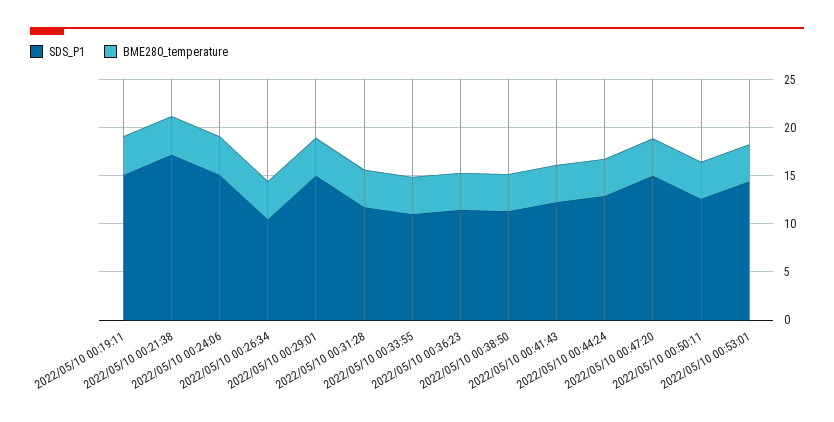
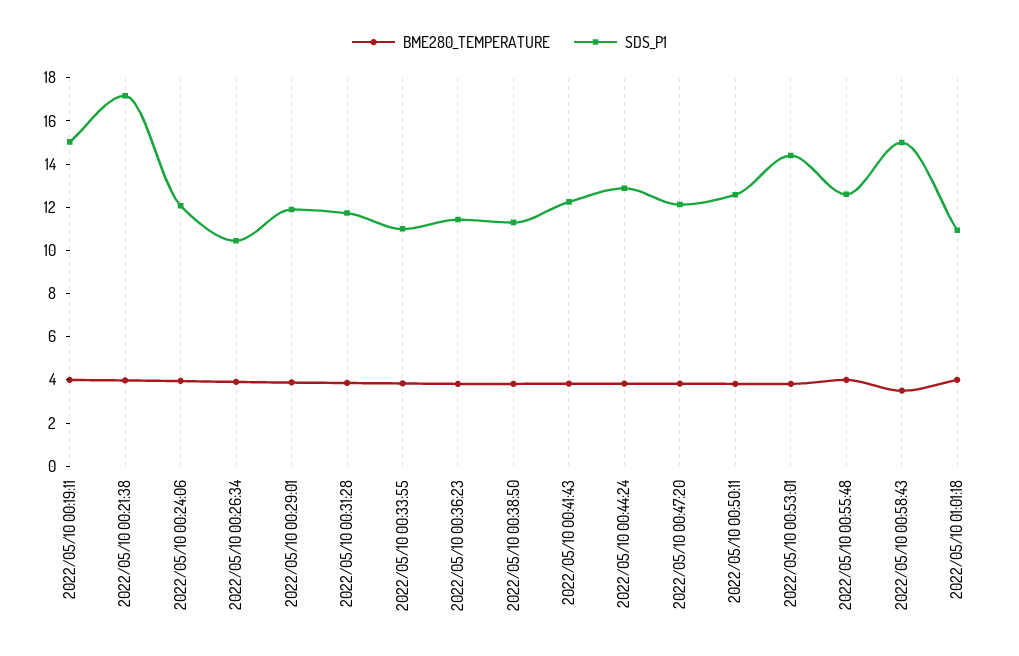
SDS_P1, 2022/05/10 00:24:06: 15 -> 12
SDS_P1, 2022/05/10 00:29:01: 15 -> 12
SDS_P1, 2022/05/10 00:47:20: 15 -> 12
BME280_temperature, 2022/05/10 00:55:48: none -> 4
SDS_P1, 2022/05/10 00:55:48: none -> 12.5
BME280_temperature, 2022/05/10 00:58:43: none -> 3.5
SDS_P1, 2022/05/10 00:58:43: none -> 15
BME280_temperature, 2022/05/10 01:01:18: none -> 4
SDS_P1, 2022/05/10 01:01:18: none -> 11

